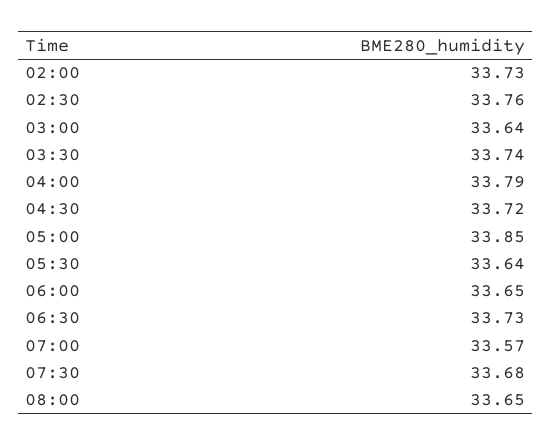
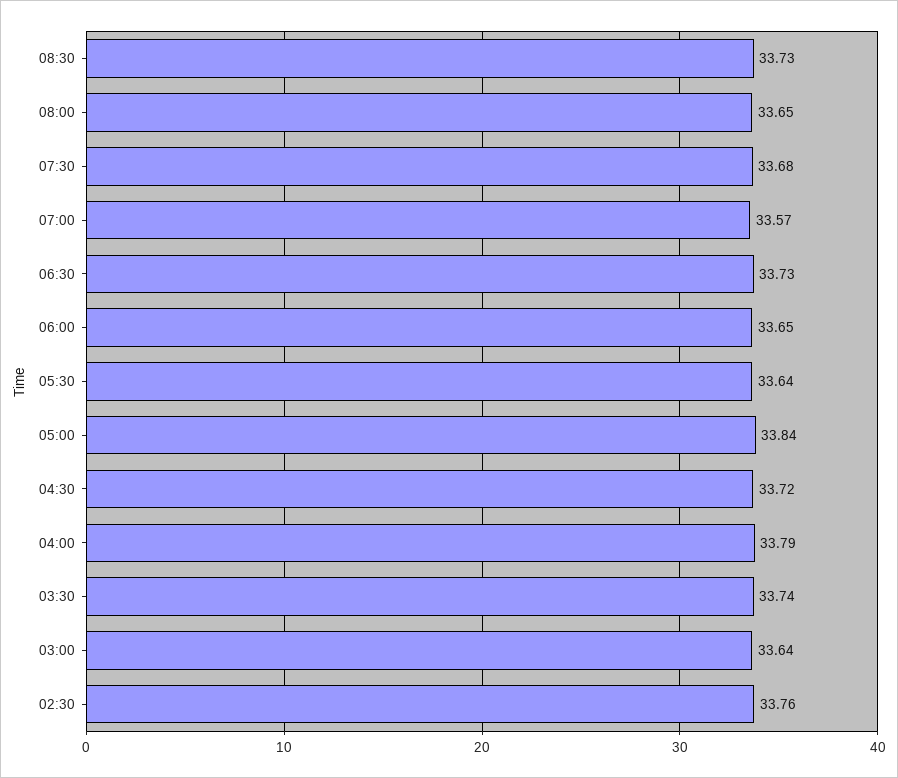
02:00: 33.73 -> none
05:00: 33.85 -> 33.84
08:30: none -> 33.73

